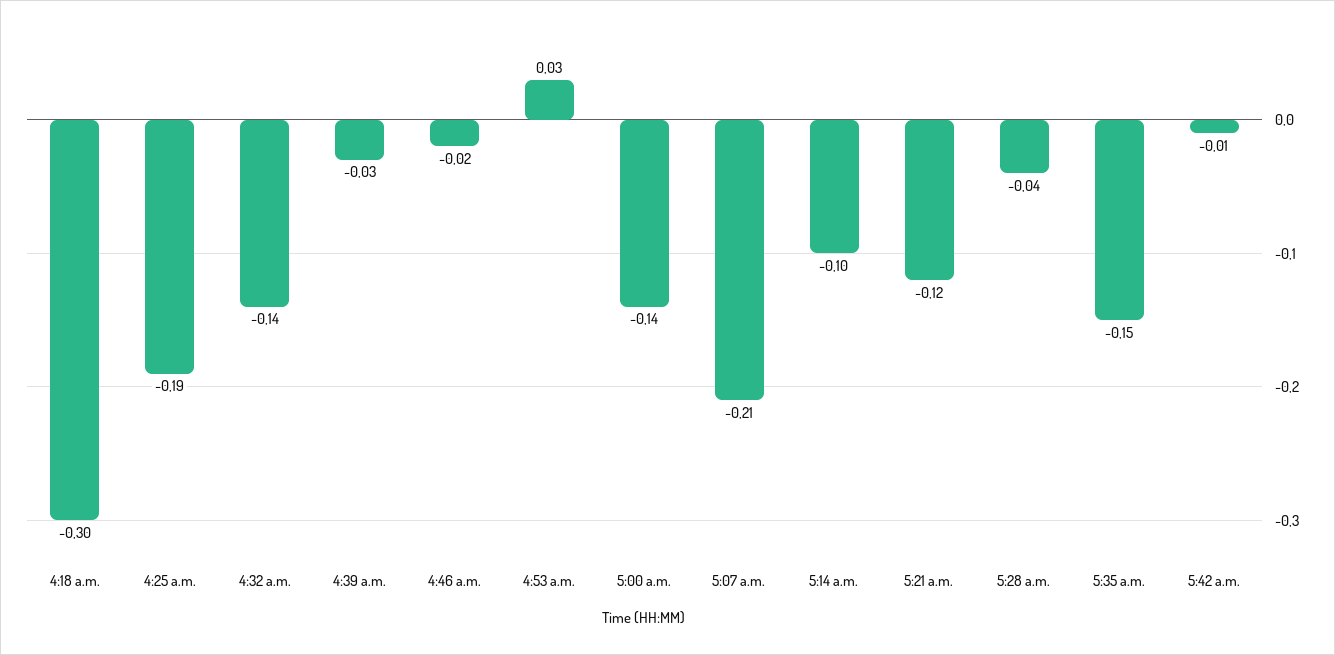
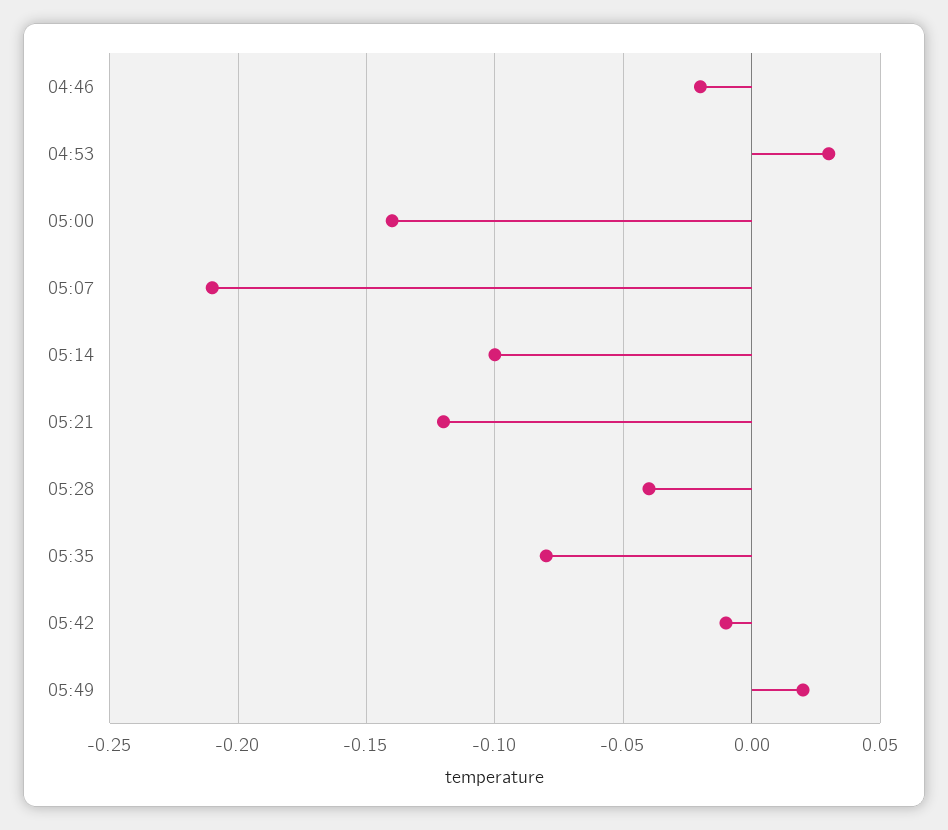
4:18 a.m.: -0.3 -> none
4:25 a.m.: -0.19 -> none
4:32 a.m.: -0.14 -> none
4:39 a.m.: -0.03 -> none
5:35 a.m.: -0.15 -> -0.08
05:49: none -> 0.02

